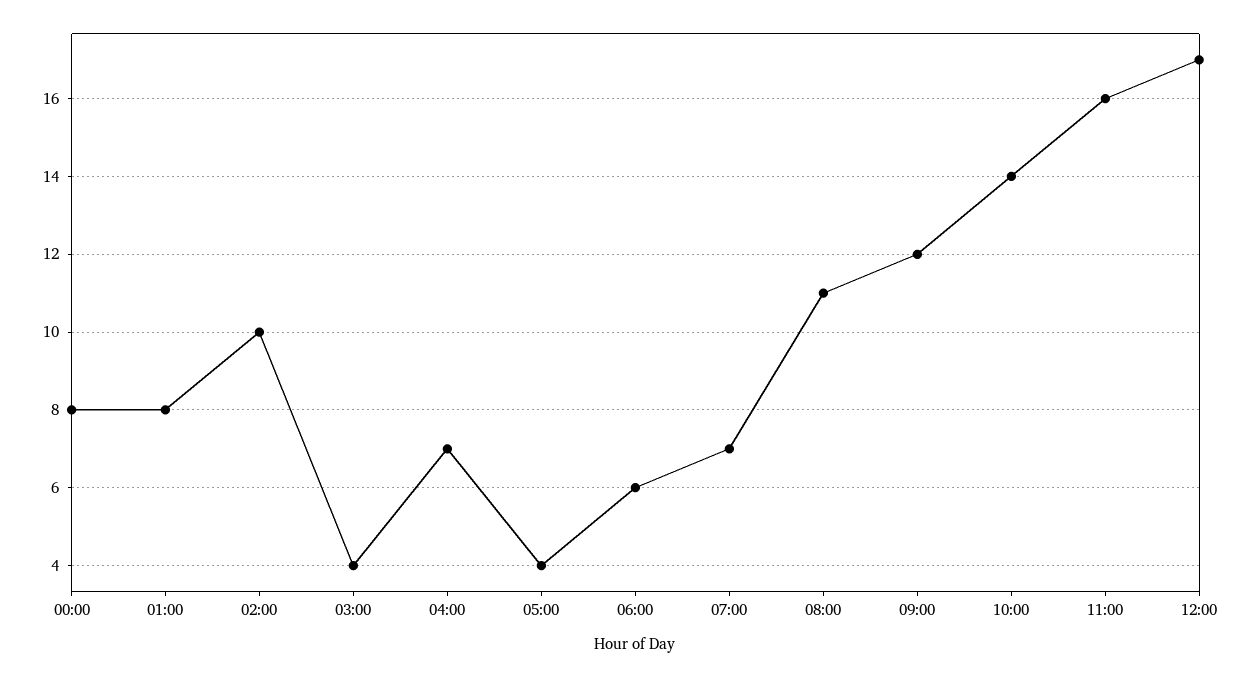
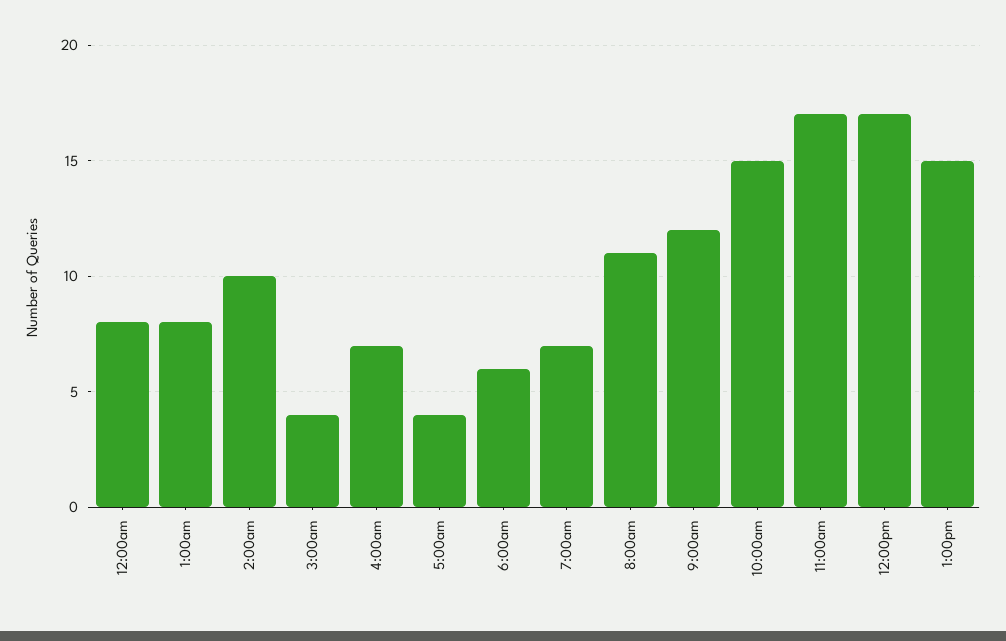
10:00: 14 -> 15
11:00: 16 -> 17
1:00pm: none -> 15

